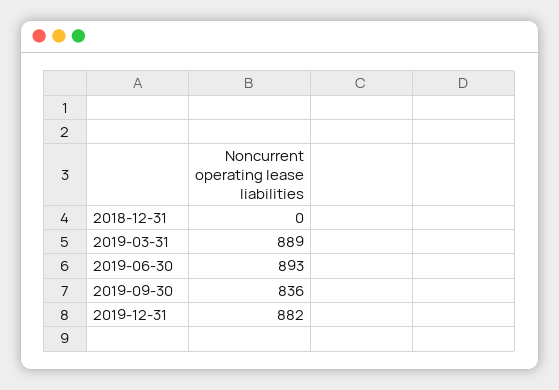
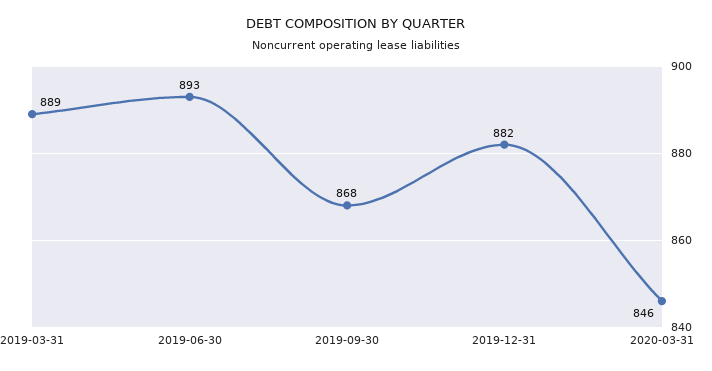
2018-12-31: 0 -> none
2019-09-30: 836 -> 868
2020-03-31: none -> 846

